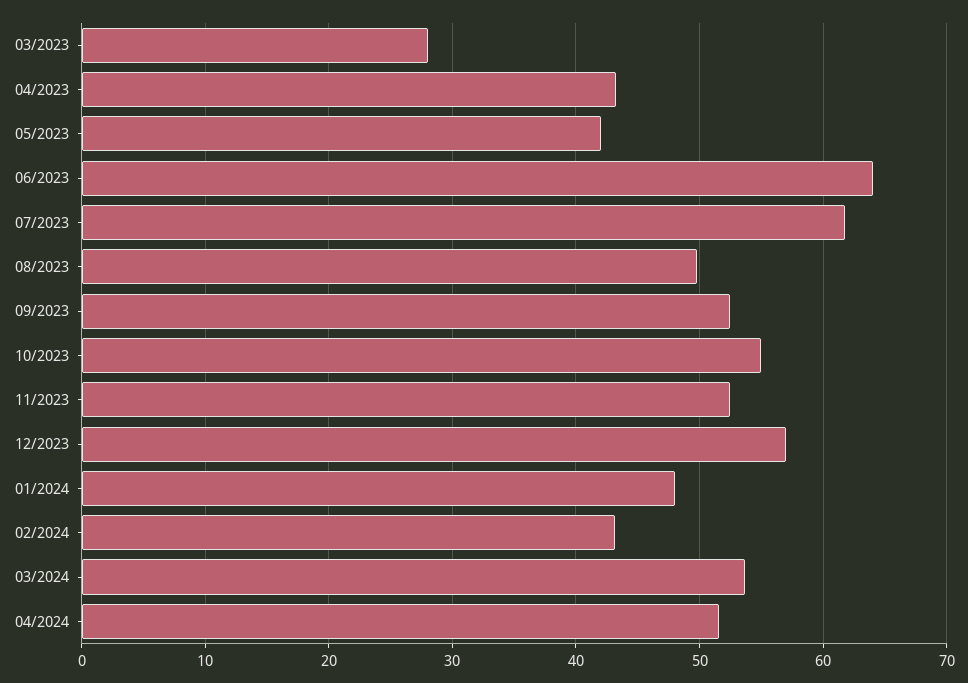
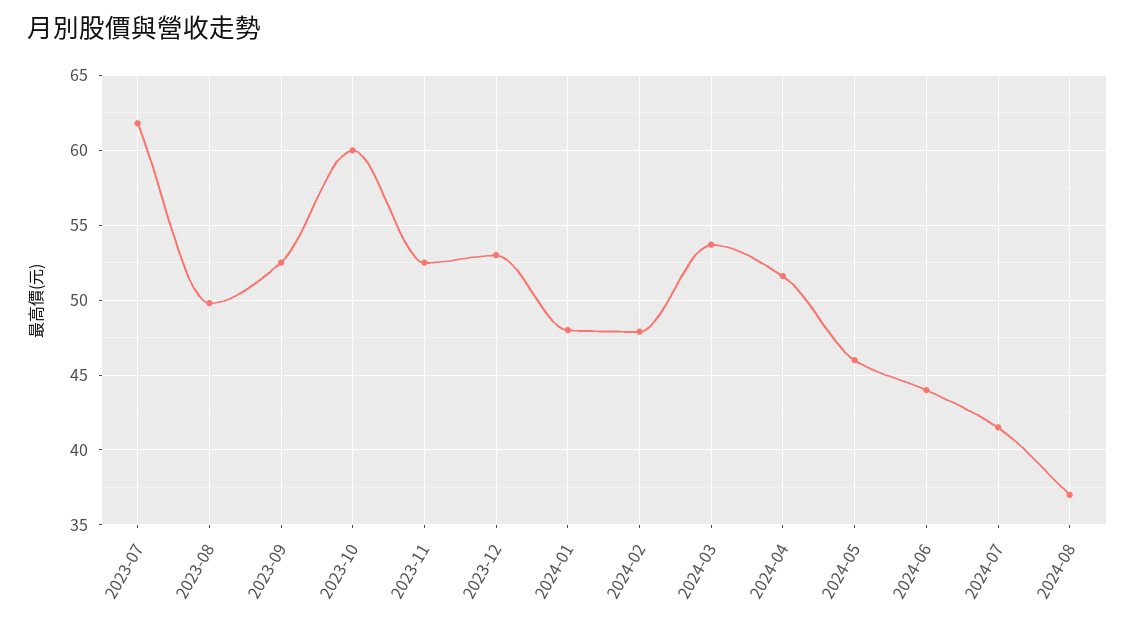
03/2023: 28 -> none
04/2023: 43 -> none
05/2023: 42 -> none
06/2023: 64 -> none
10/2023: 55 -> 60
12/2023: 57 -> 53
02/2024: 43 -> 48
2024-05: none -> 46
2024-06: none -> 44
2024-07: none -> 41.5
2024-08: none -> 37

